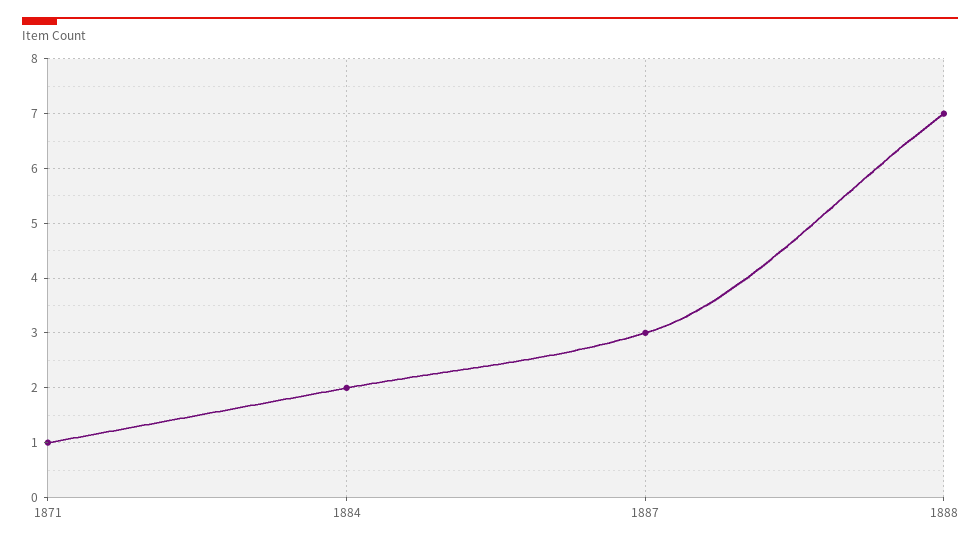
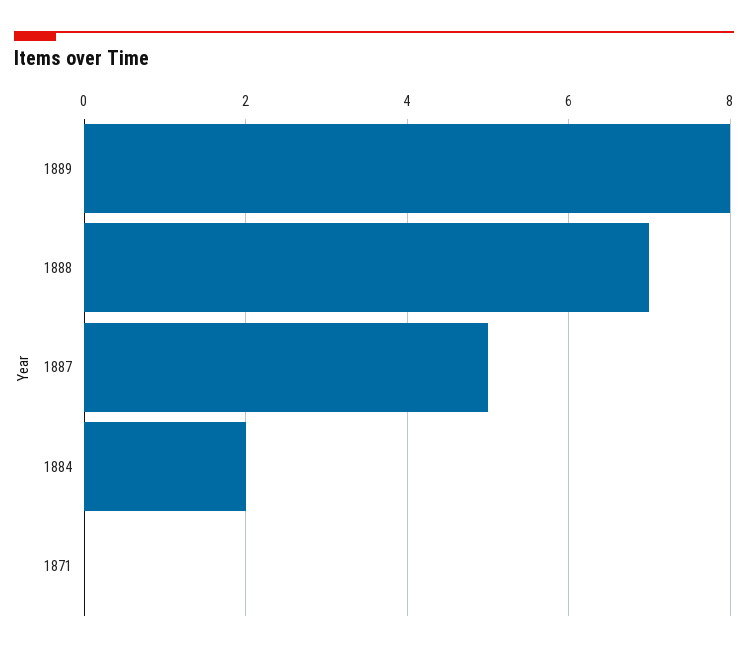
1871: 1 -> 0
1887: 3 -> 5
1889: none -> 8

